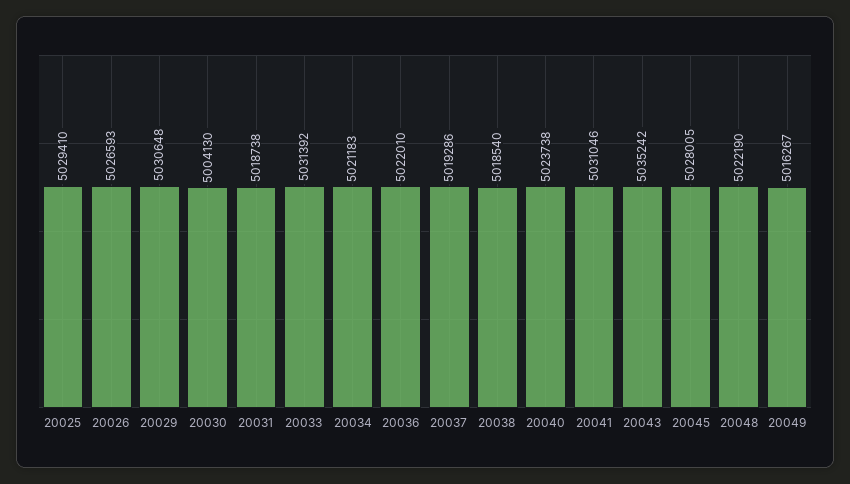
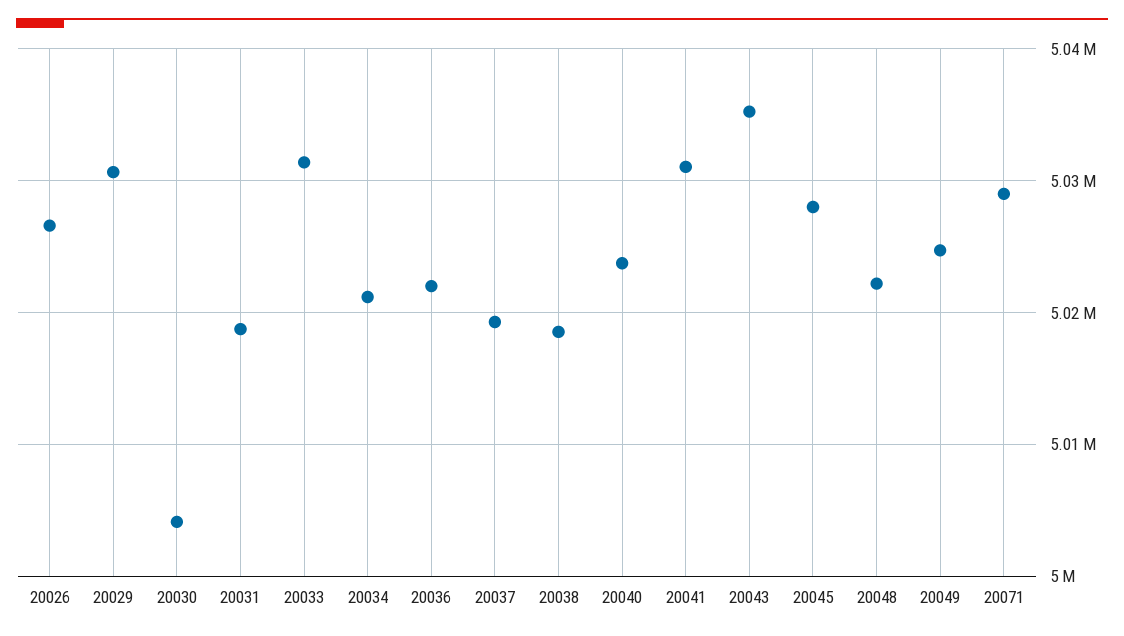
20025: 5029410 -> none
20049: 5016267 -> 5025000
20071: none -> 5029000

